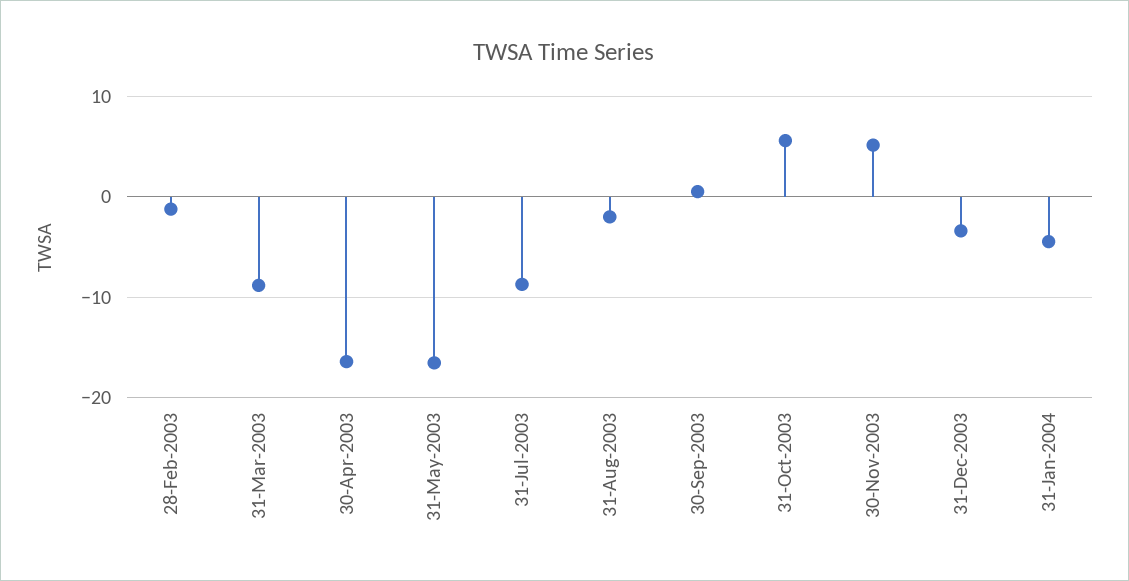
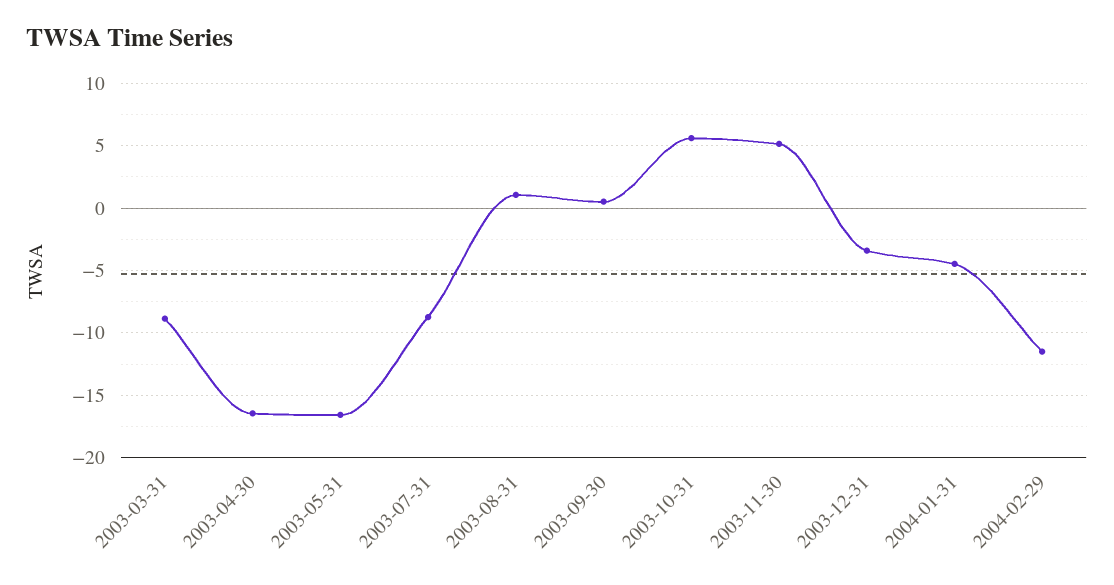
28-Feb-2003: -1 -> none
31-Aug-2003: -2 -> 1
2004-02-29: none -> -11.5

